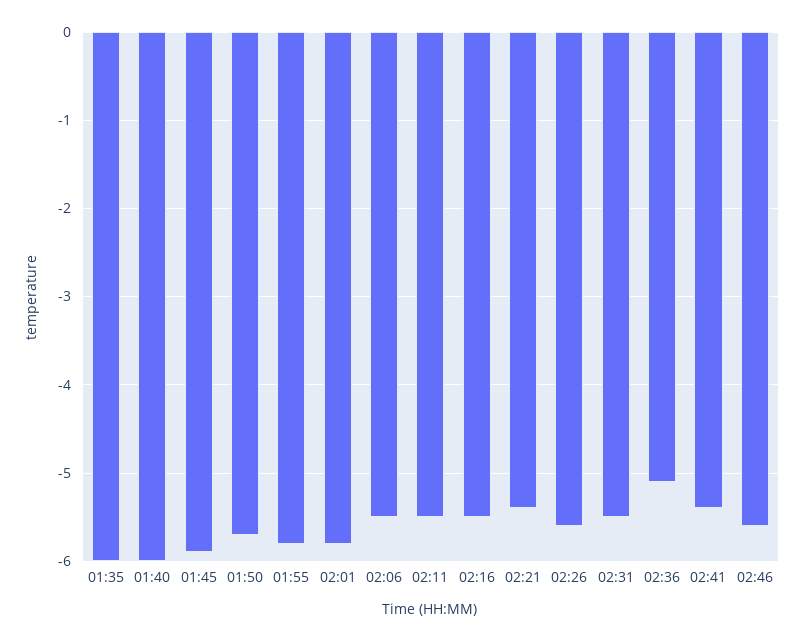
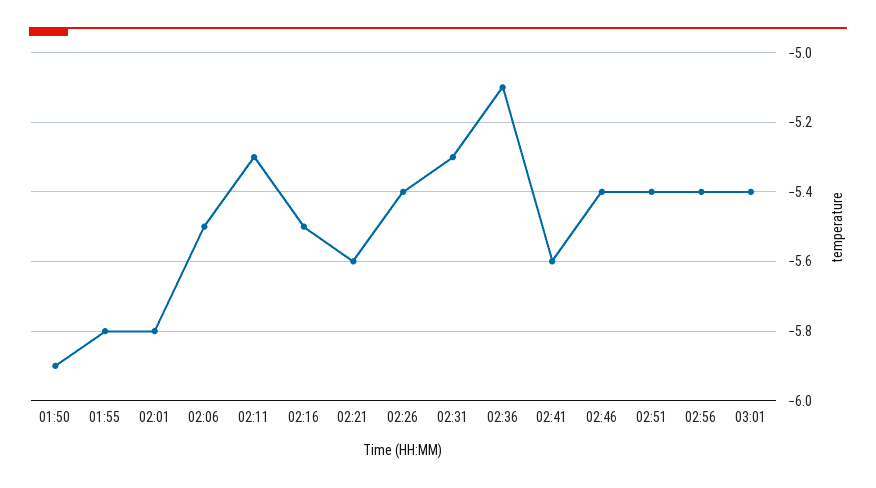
01:35: -6 -> none
01:40: -6 -> none
01:45: -5.9 -> none
01:50: -5.7 -> -5.9
02:11: -5.5 -> -5.3
02:21: -5.4 -> -5.6
02:26: -5.6 -> -5.4
02:31: -5.5 -> -5.3
02:41: -5.4 -> -5.6
02:46: -5.6 -> -5.4
02:51: none -> -5.4
02:56: none -> -5.4
03:01: none -> -5.4

